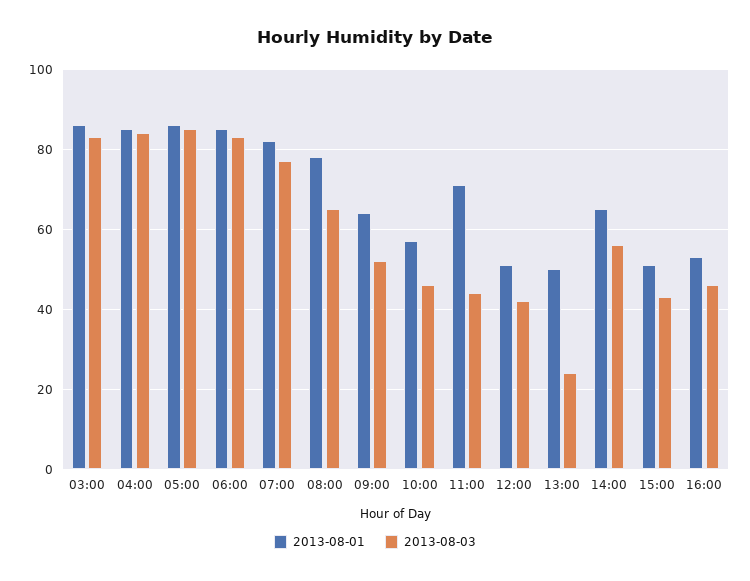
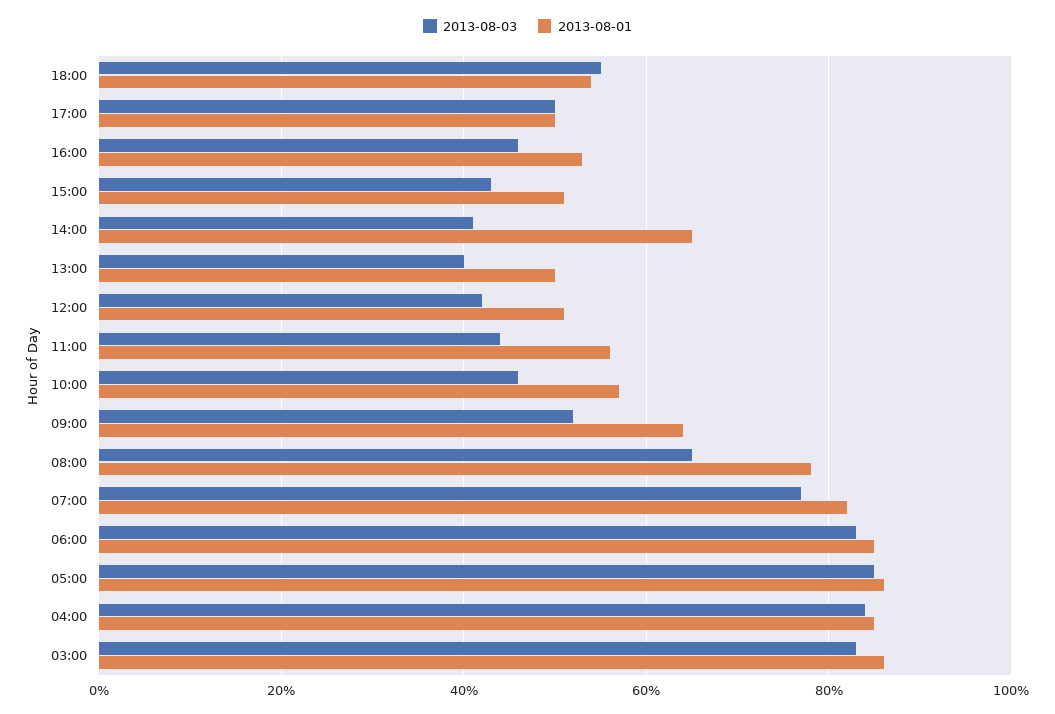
2013-08-01, 11:00: 70 -> 55
2013-08-03, 13:00: 25 -> 40
2013-08-03, 14:00: 55 -> 40
2013-08-03, 18:00: none -> 55
2013-08-01, 18:00: none -> 55
2013-08-03, 17:00: none -> 50
2013-08-01, 17:00: none -> 50

